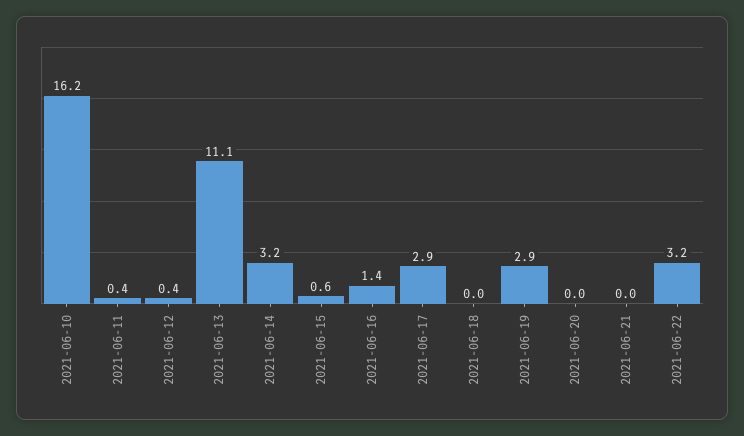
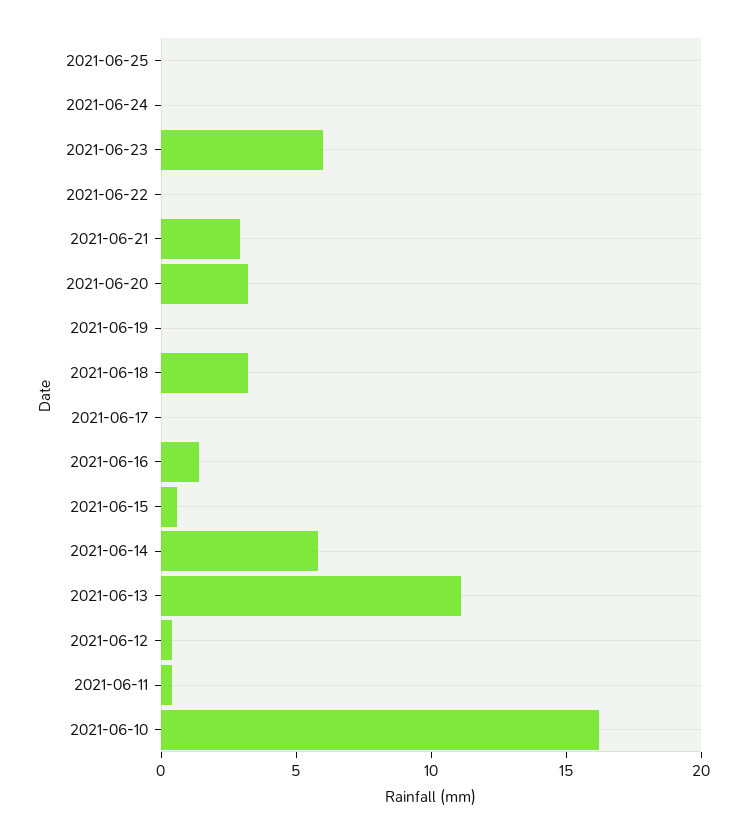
2021-06-14: 3.2 -> 6
2021-06-17: 2.9 -> 0
2021-06-18: 0 -> 3
2021-06-19: 2.9 -> 0
2021-06-20: 0 -> 3
2021-06-21: 0 -> 3
2021-06-22: 3.2 -> 0
2021-06-25: none -> 0
2021-06-24: none -> 0
2021-06-23: none -> 6

